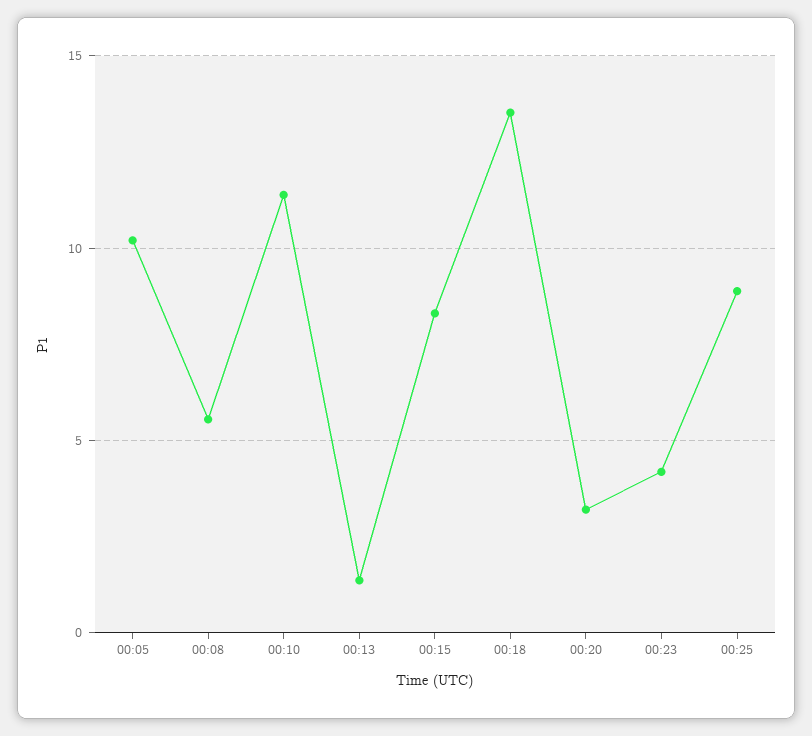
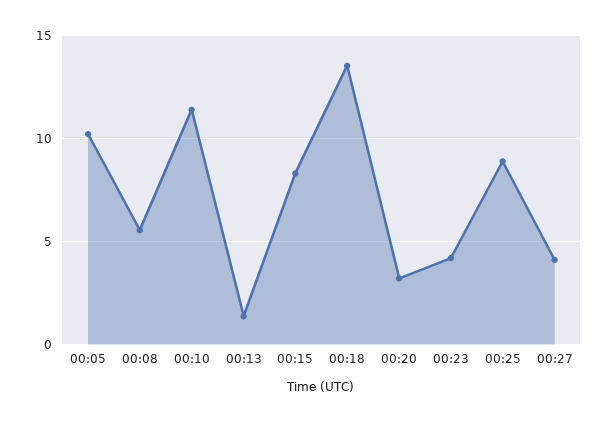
00:27: none -> 4

